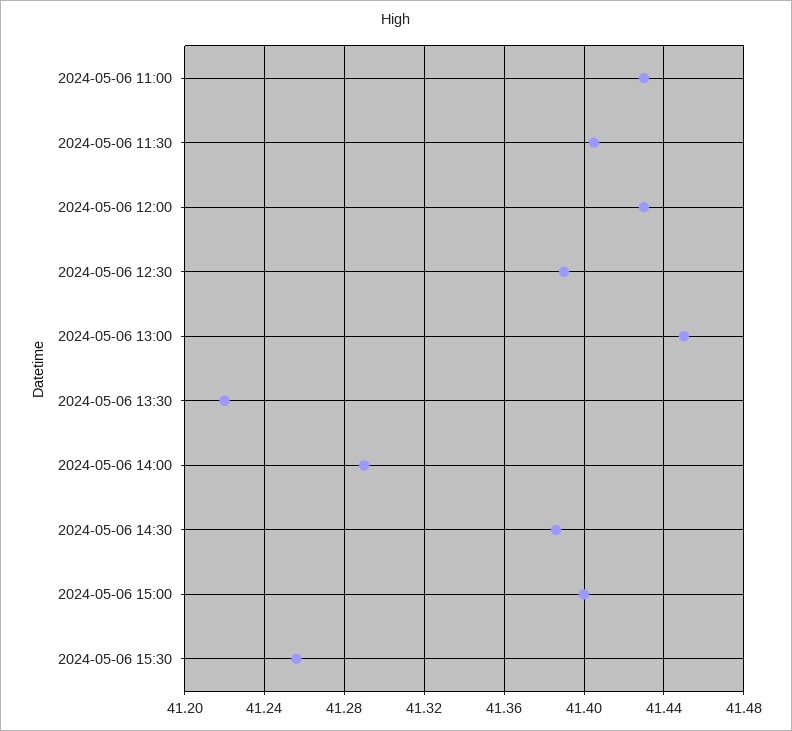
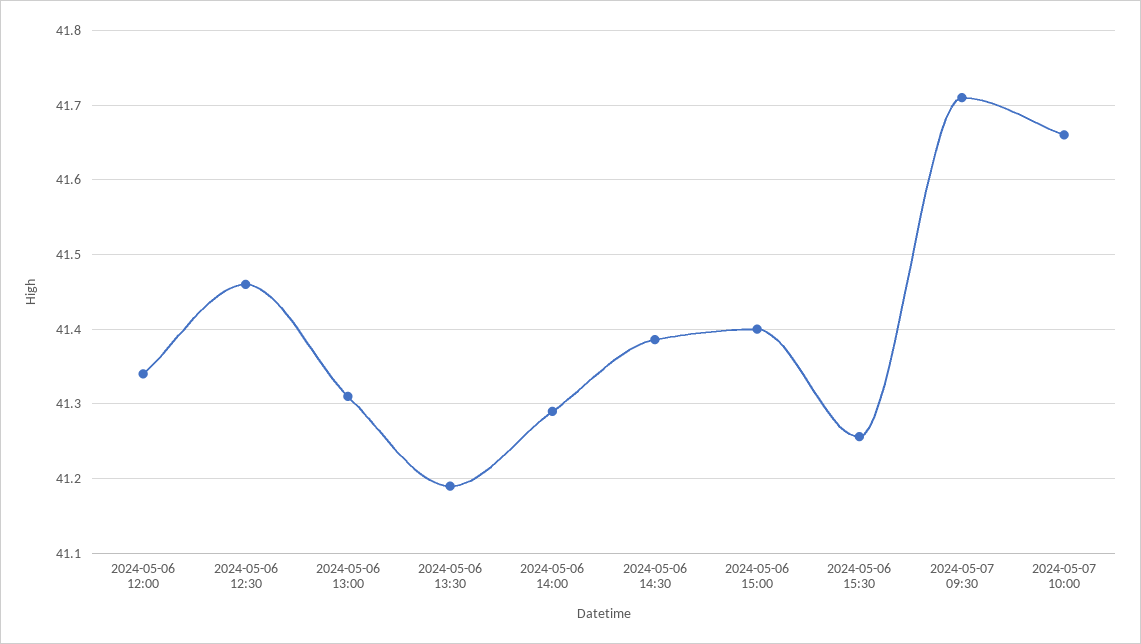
2024-05-06 11:00: 41.43 -> none
2024-05-06 11:30: 41.405 -> none
2024-05-06 12:00: 41.43 -> 41.34
2024-05-06 12:30: 41.39 -> 41.46
2024-05-06 13:00: 41.45 -> 41.31
2024-05-06 13:30: 41.22 -> 41.19
2024-05-07 09:30: none -> 41.71
2024-05-07 10:00: none -> 41.66

